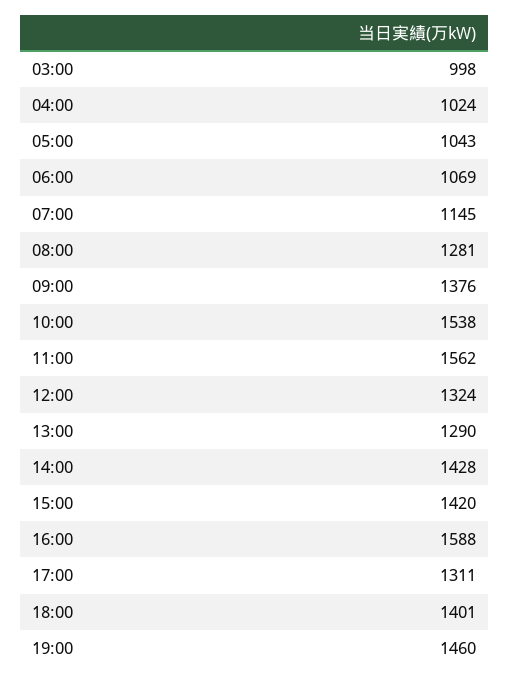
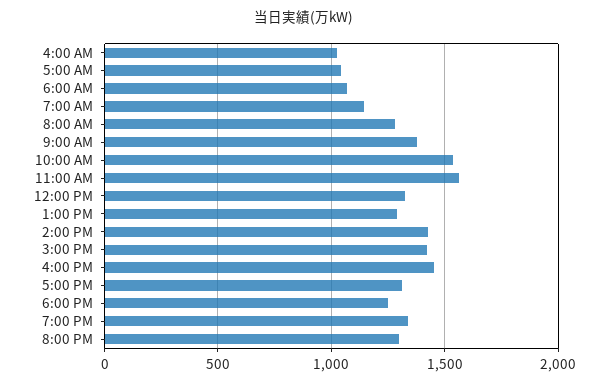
03:00: 998 -> none
16:00: 1588 -> 1450
18:00: 1401 -> 1250
19:00: 1460 -> 1350
8:00 PM: none -> 1300

